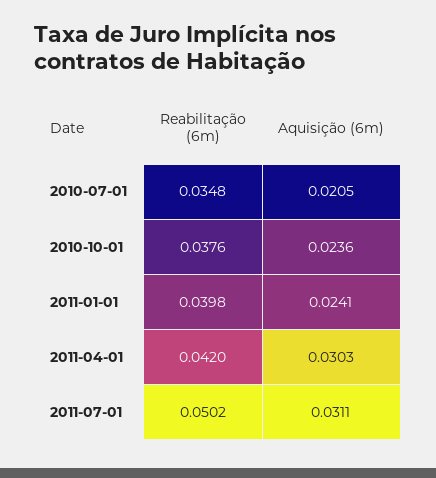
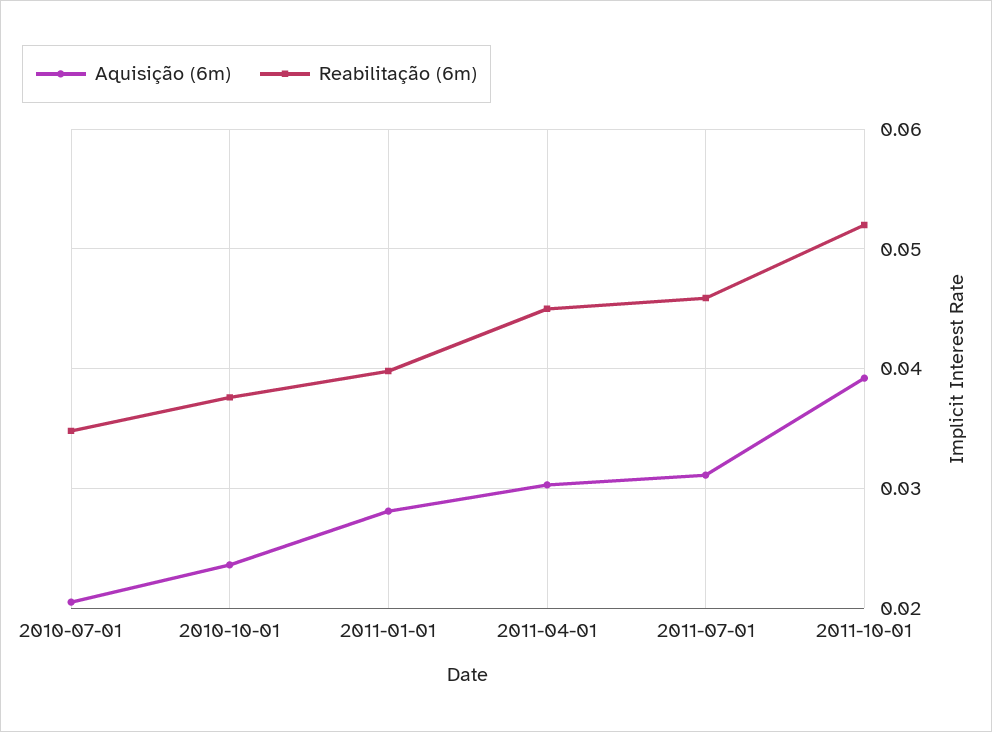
Aquisição (6m), 2011-01-01: 0.0241 -> 0.028
Reabilitação (6m), 2011-04-01: 0.042 -> 0.045
Reabilitação (6m), 2011-07-01: 0.0502 -> 0.046
Aquisição (6m), 2011-10-01: none -> 0.039
Reabilitação (6m), 2011-10-01: none -> 0.052

